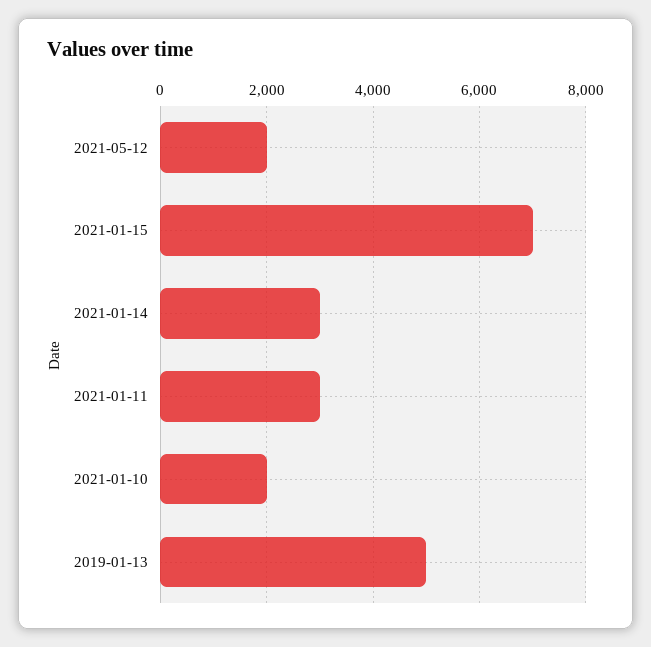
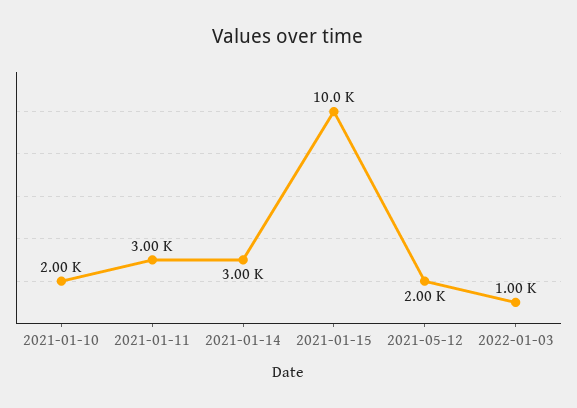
2021-01-15: 7000 -> 10000
2019-01-13: 5000 -> none
2022-01-03: none -> 1000

